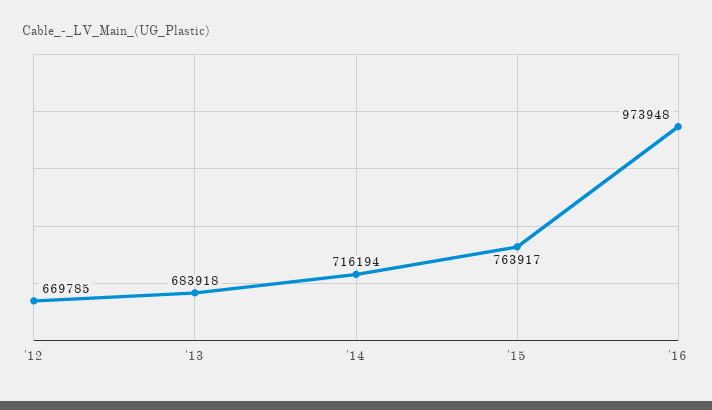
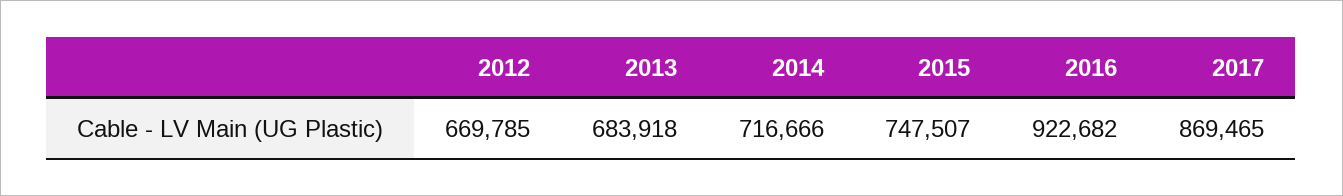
'14: 716194 -> 716666
'15: 763917 -> 747507
'16: 973948 -> 922682
2017: none -> 869465

